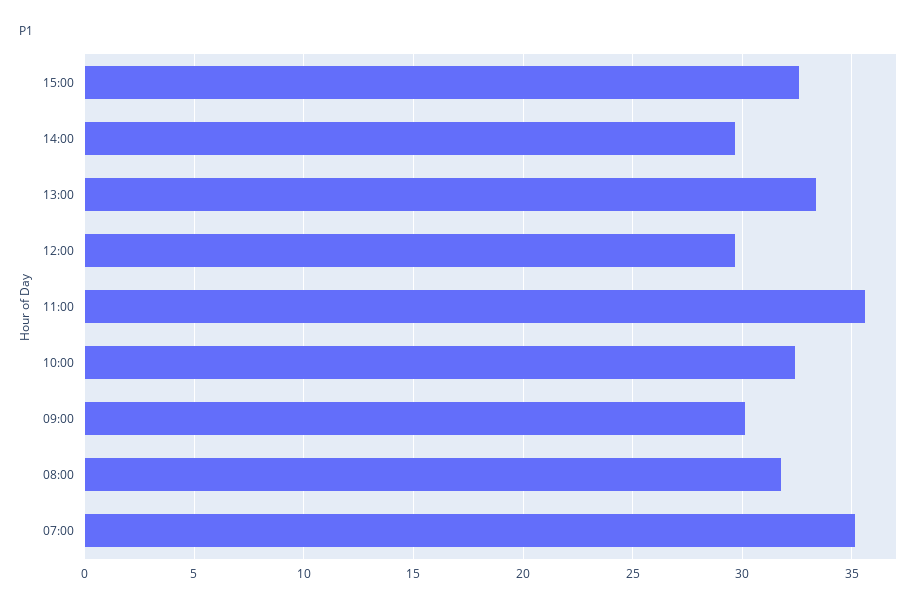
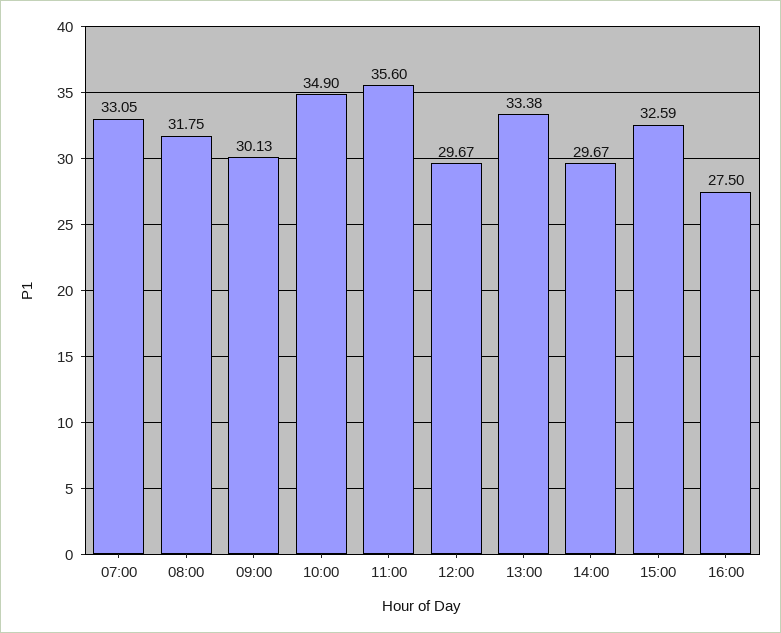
10:00: 32.5 -> 34.9
07:00: 35 -> 33.05
16:00: none -> 27.5

